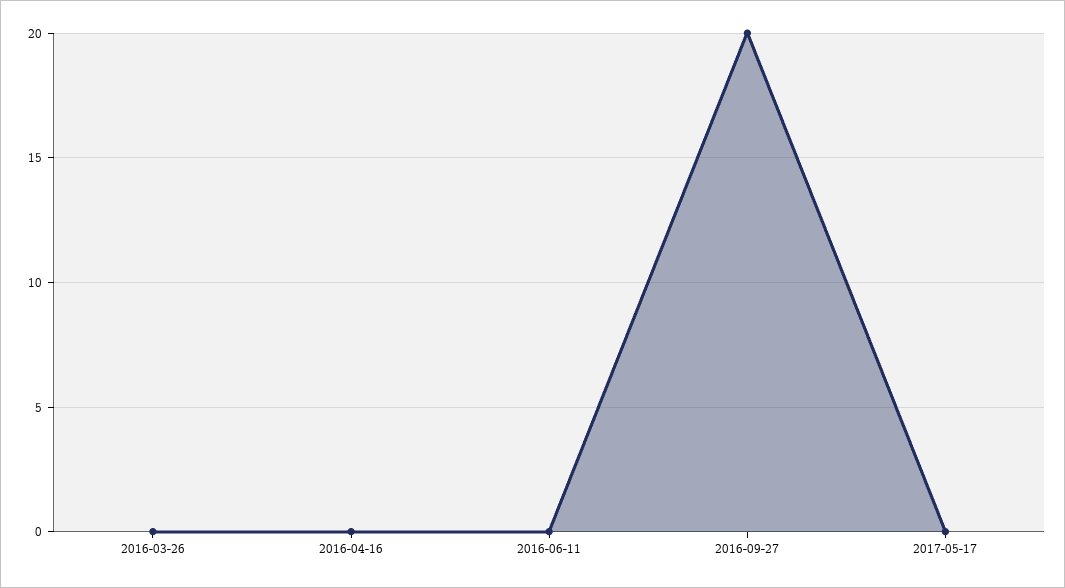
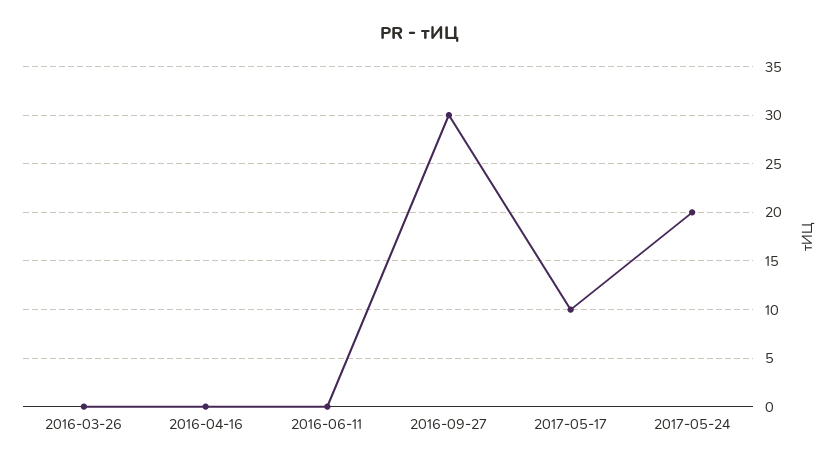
2016-09-27: 20 -> 30
2017-05-17: 0 -> 10
2017-05-24: none -> 20

